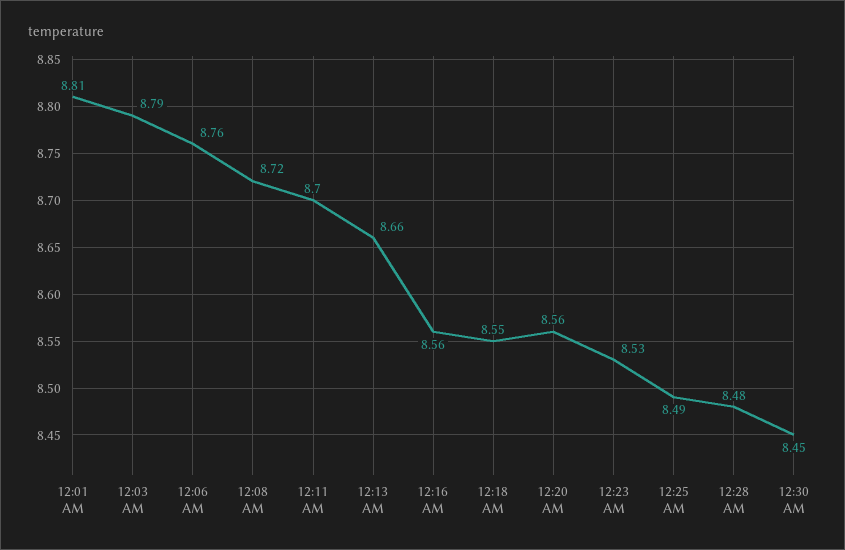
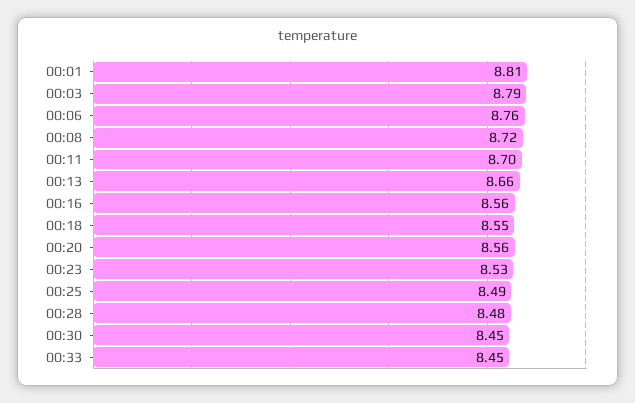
00:33: none -> 8.45

